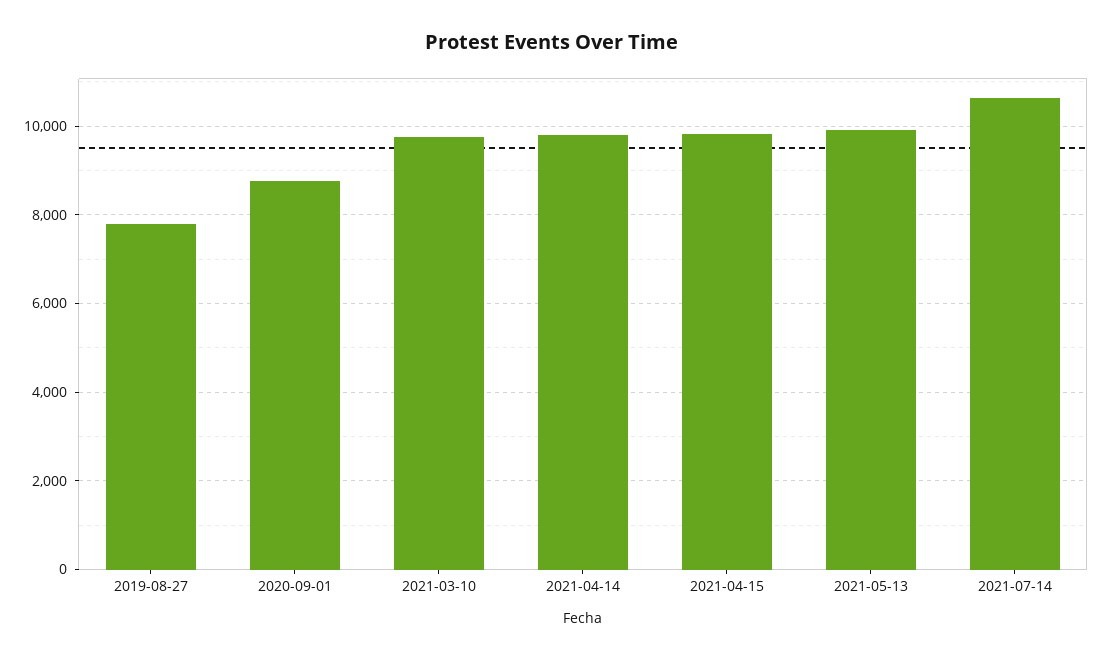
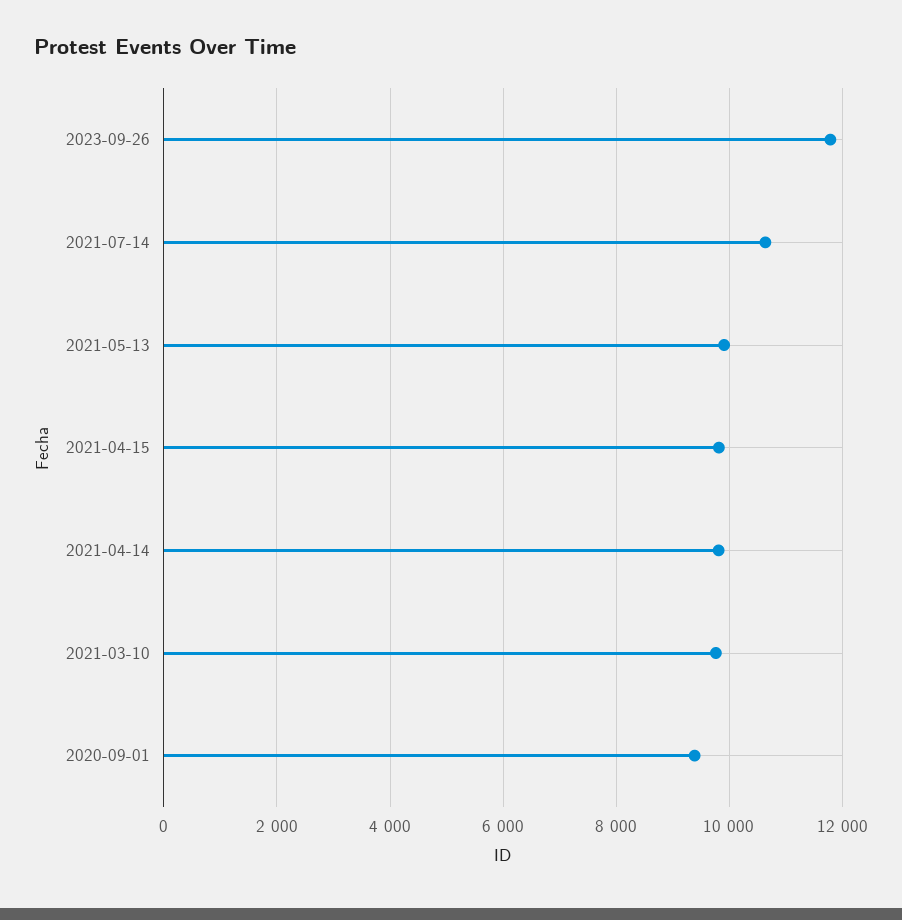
2019-08-27: 7800 -> none
2020-09-01: 8800 -> 9400
2023-09-26: none -> 11800

